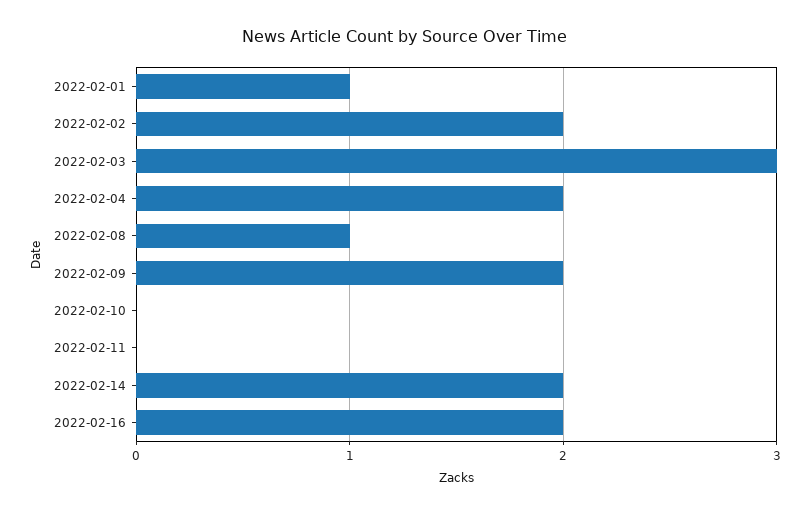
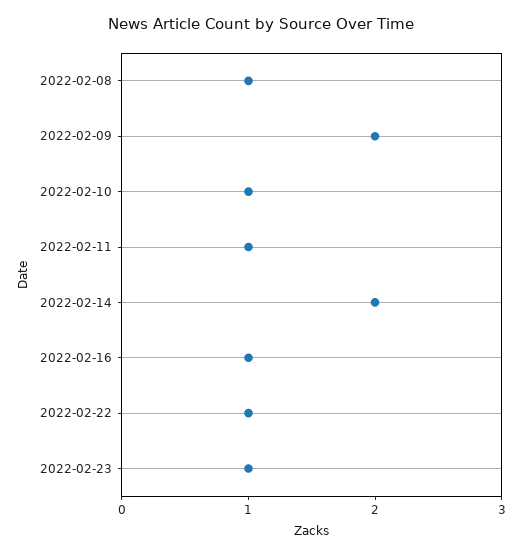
2022-02-01: 1 -> none
2022-02-02: 2 -> none
2022-02-03: 3 -> none
2022-02-04: 2 -> none
2022-02-10: 0 -> 1
2022-02-11: 0 -> 1
2022-02-16: 2 -> 1
2022-02-22: none -> 1
2022-02-23: none -> 1

